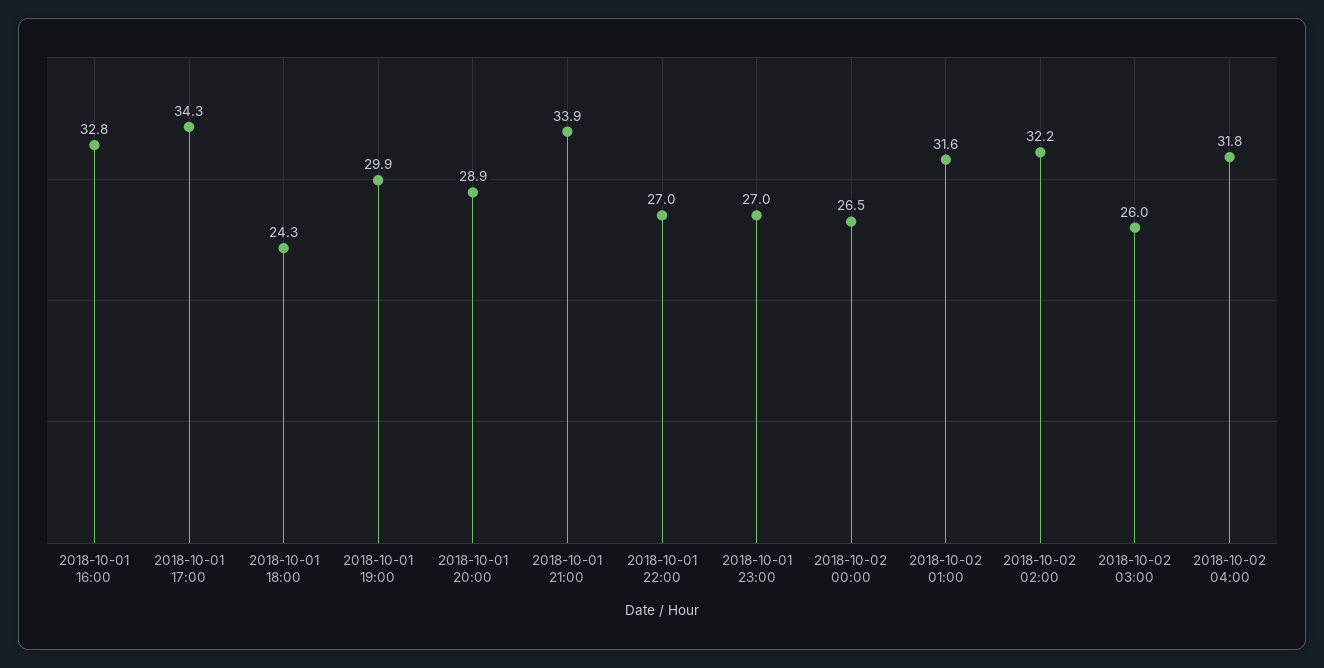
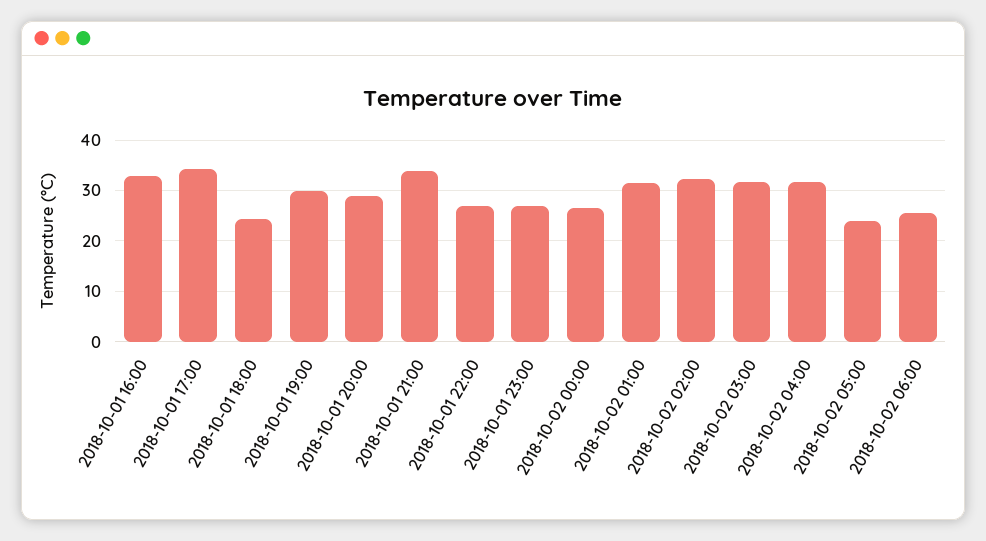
2018-10-02 03:00: 26 -> 32
2018-10-02 05:00: none -> 24
2018-10-02 06:00: none -> 26

